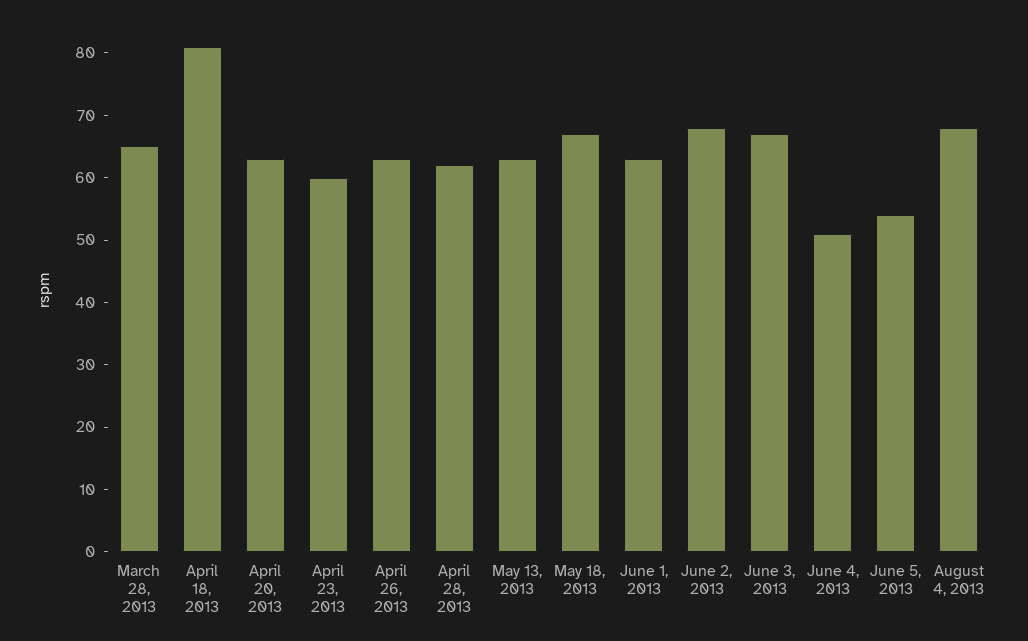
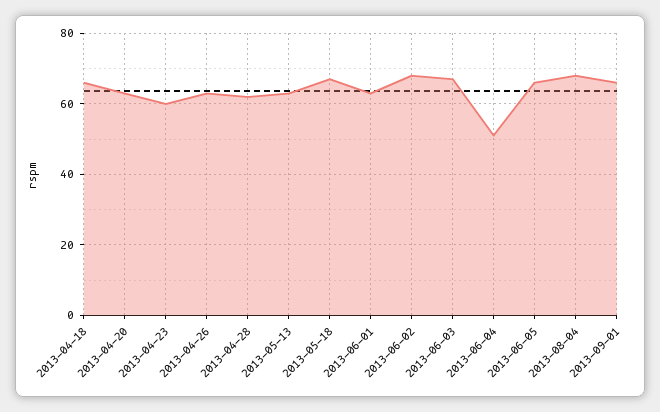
March 28, 2013: 65 -> none
April 18, 2013: 80 -> 65
June 5, 2013: 55 -> 65
2013-09-01: none -> 65

